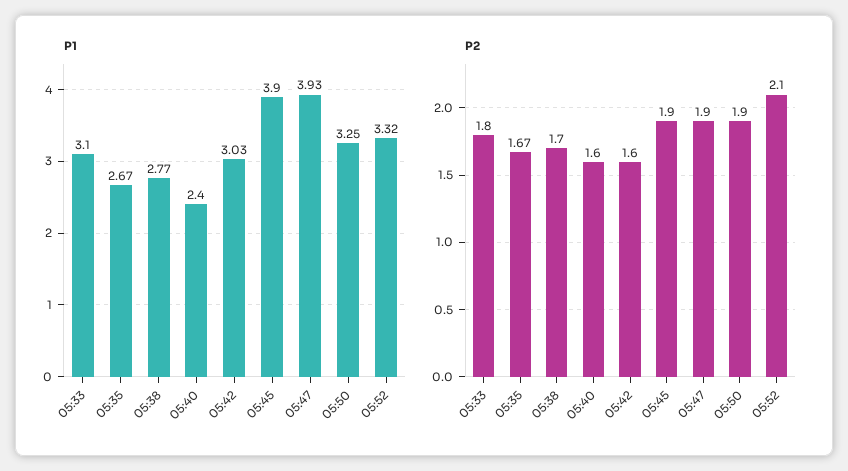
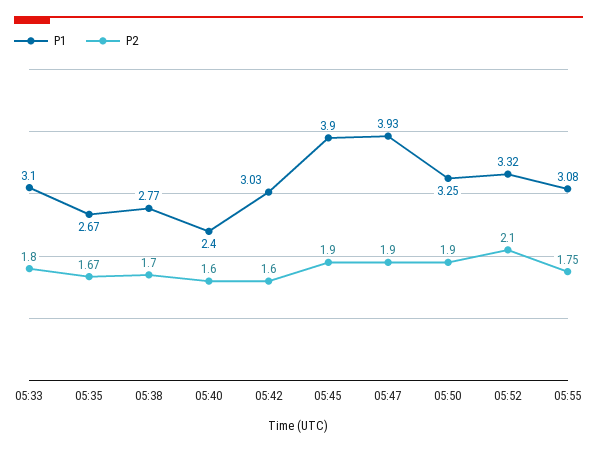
P1, 05:55: none -> 3.08
P2, 05:55: none -> 1.75

